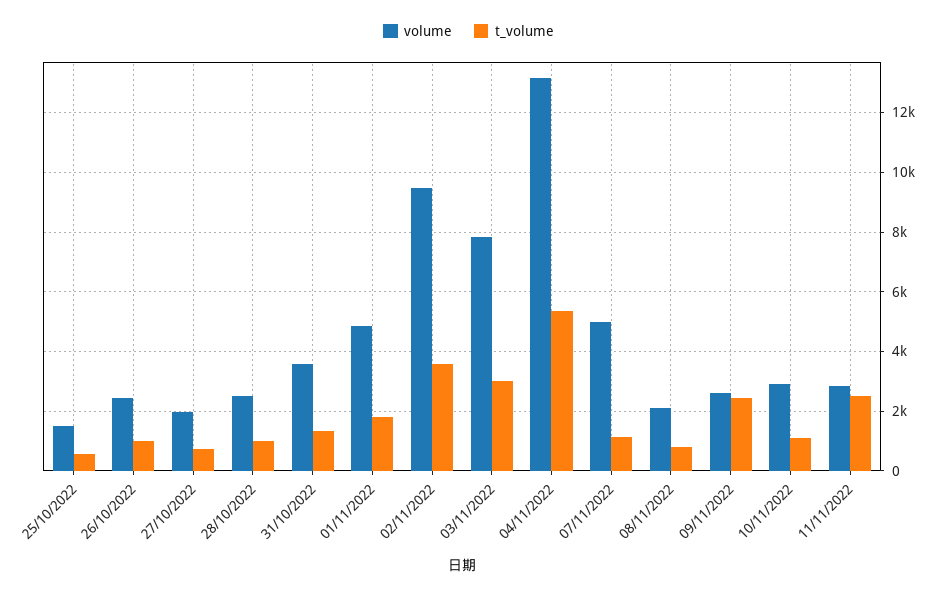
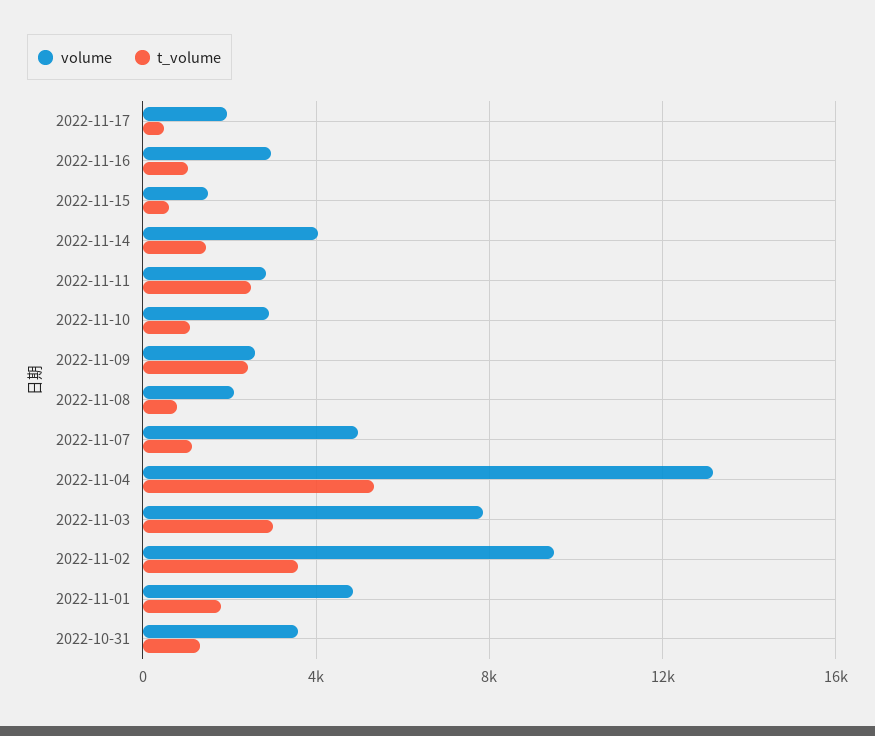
volume, 25/10/2022: 1500 -> none
t_volume, 25/10/2022: 500 -> none
volume, 26/10/2022: 2500 -> none
t_volume, 26/10/2022: 1000 -> none
volume, 27/10/2022: 2000 -> none
t_volume, 27/10/2022: 750 -> none
volume, 28/10/2022: 2500 -> none
t_volume, 28/10/2022: 1000 -> none
volume, 2022-11-17: none -> 2000
t_volume, 2022-11-17: none -> 500
volume, 2022-11-16: none -> 3000
t_volume, 2022-11-16: none -> 1000
volume, 2022-11-15: none -> 1500
t_volume, 2022-11-15: none -> 500
volume, 2022-11-14: none -> 4000
t_volume, 2022-11-14: none -> 1500

